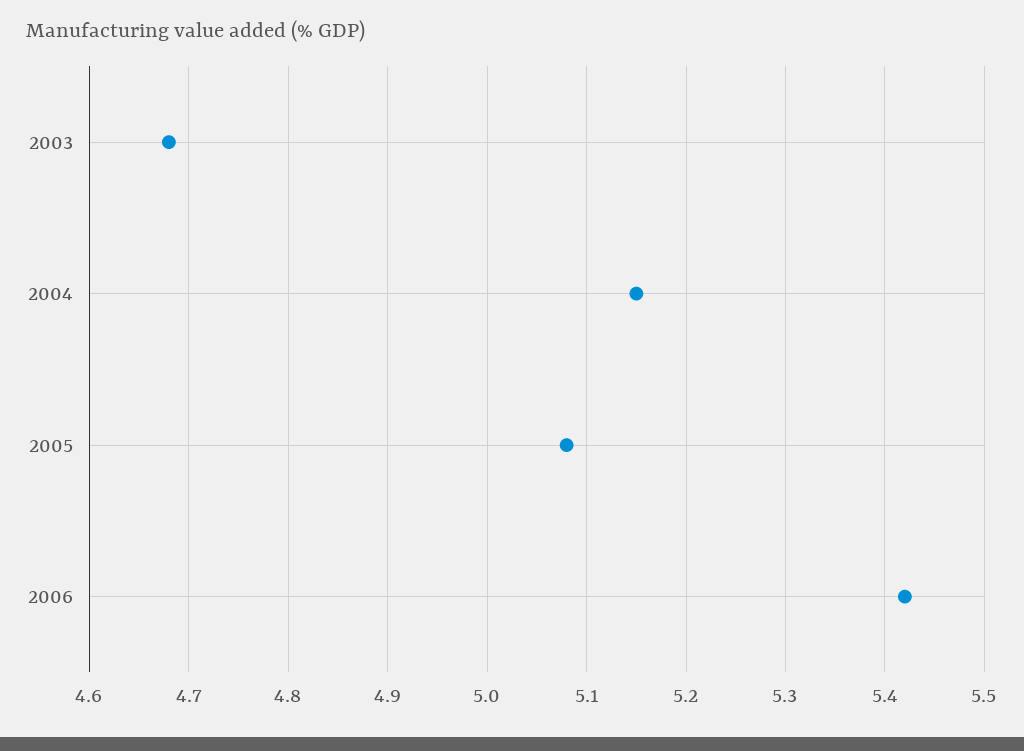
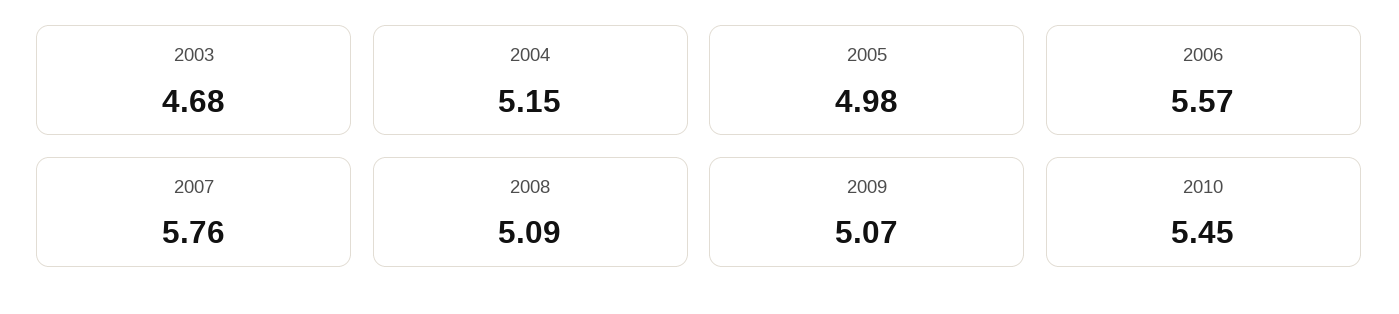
2005: 5.08 -> 4.98
2006: 5.42 -> 5.57
2007: none -> 5.76
2008: none -> 5.09
2009: none -> 5.07
2010: none -> 5.45

